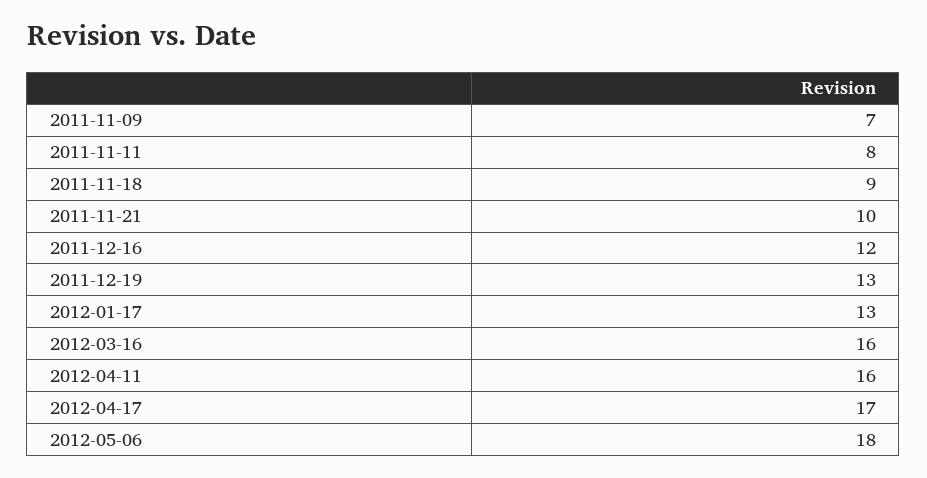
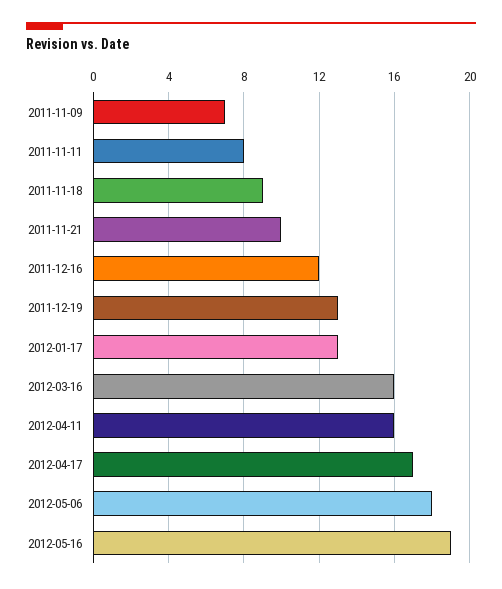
2012-05-16: none -> 19

